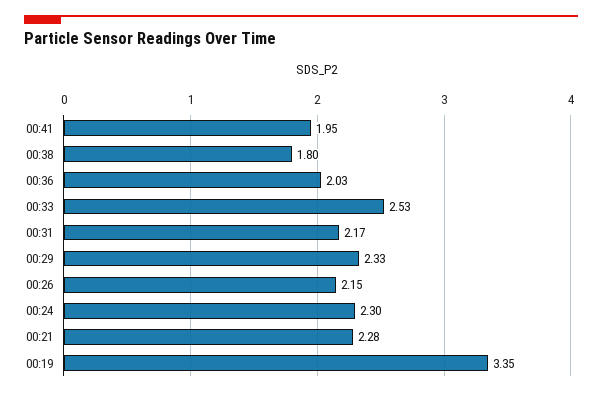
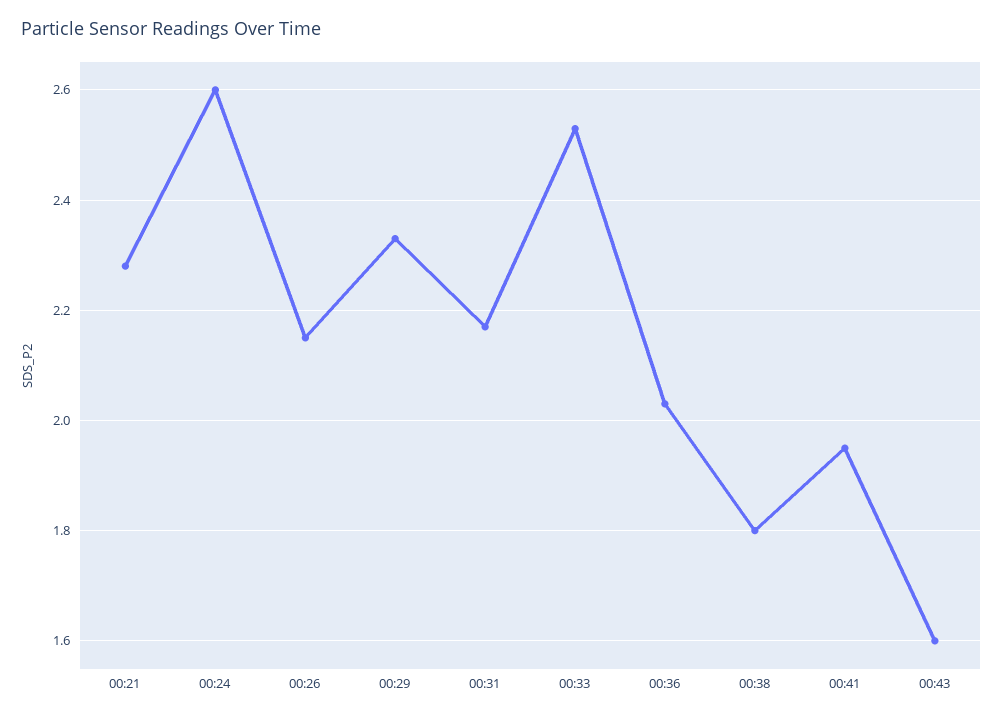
00:24: 2.3 -> 2.6
00:19: 3.35 -> none
00:43: none -> 1.6

